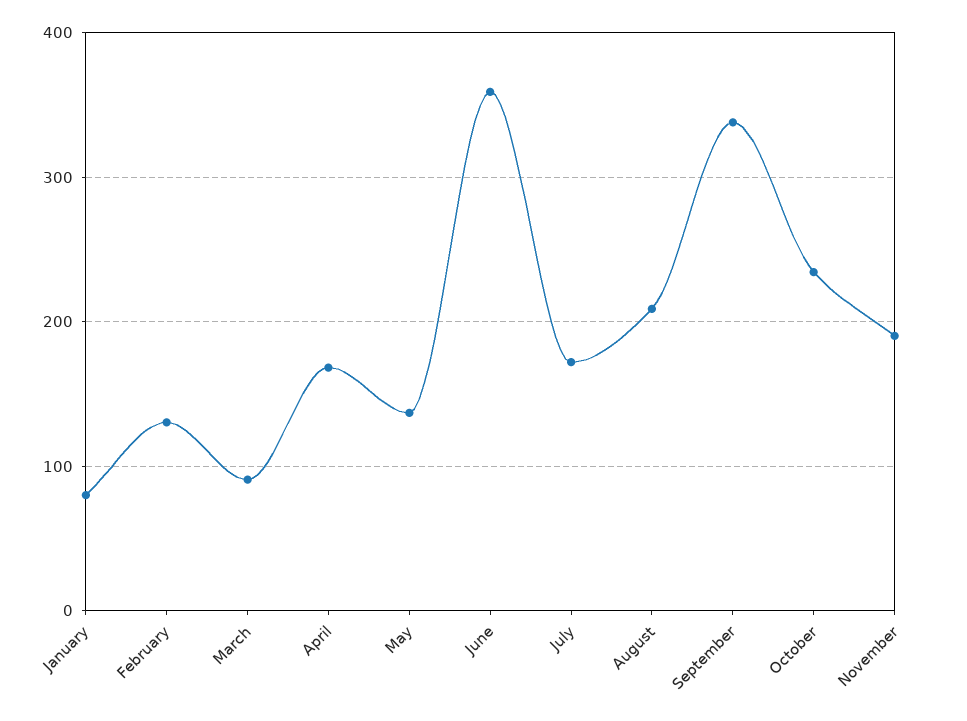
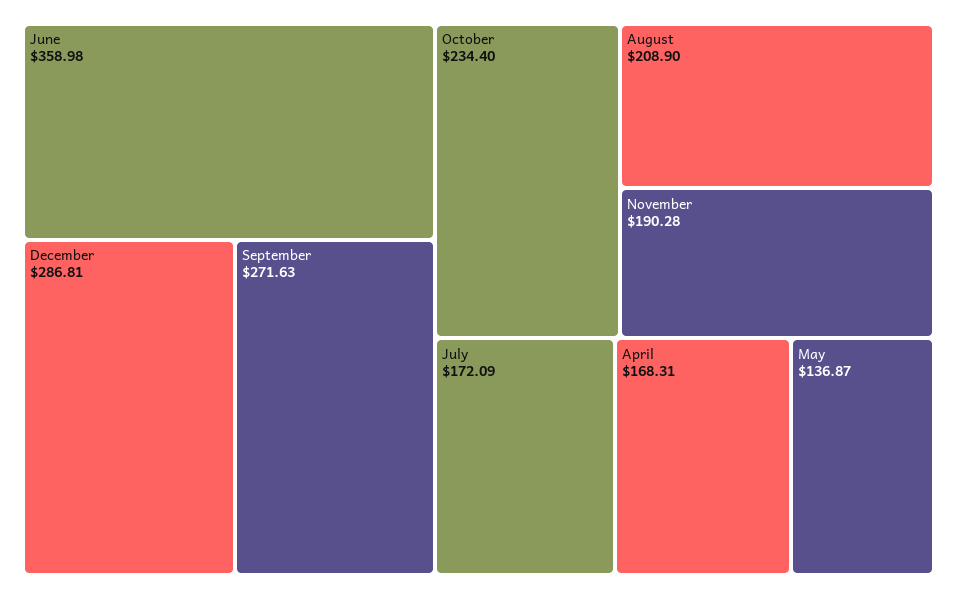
January: 80 -> none
February: 130 -> none
March: 90 -> none
September: 340 -> 271.63
December: none -> 286.81

